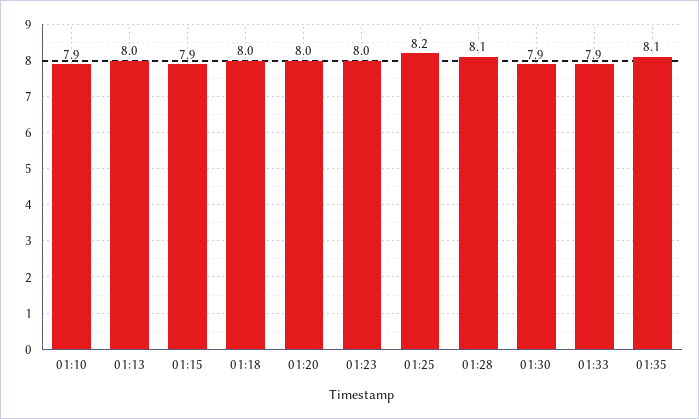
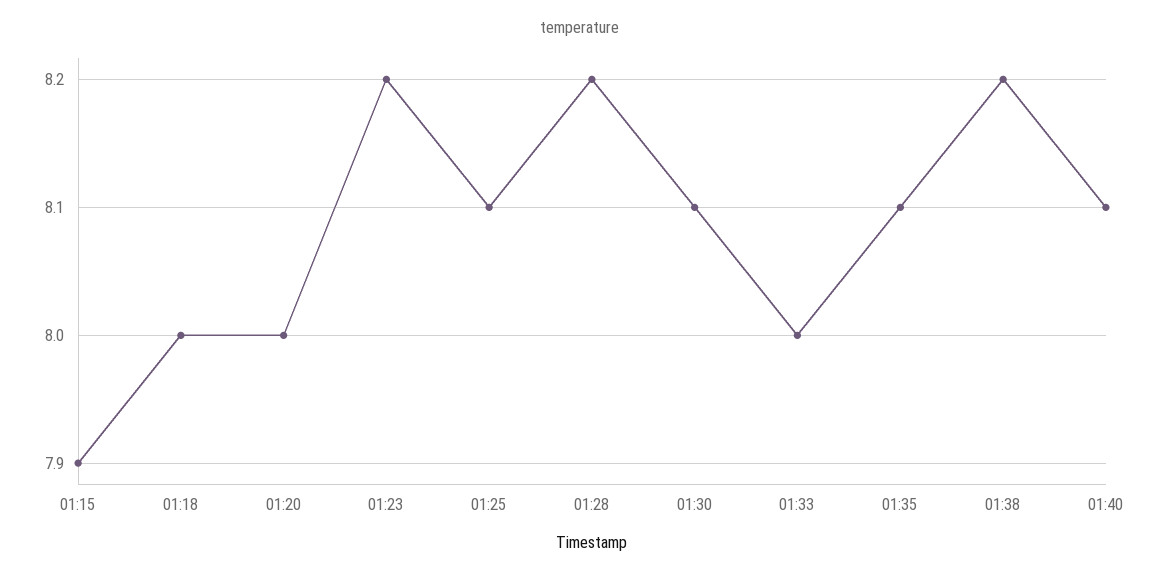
01:10: 7.9 -> none
01:13: 8 -> none
01:23: 8 -> 8.2
01:25: 8.2 -> 8.1
01:28: 8.1 -> 8.2
01:30: 7.9 -> 8.1
01:33: 7.9 -> 8
01:38: none -> 8.2
01:40: none -> 8.1

